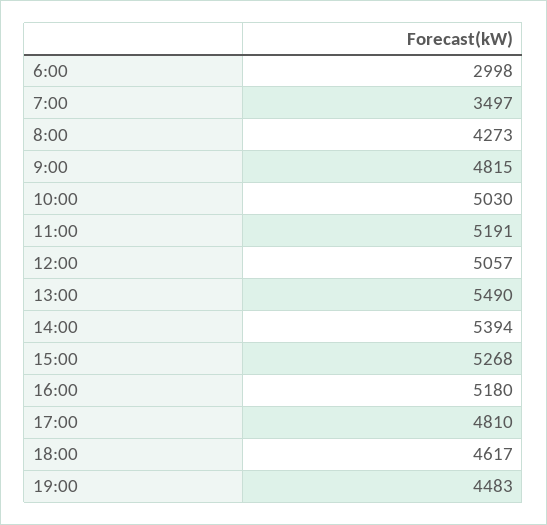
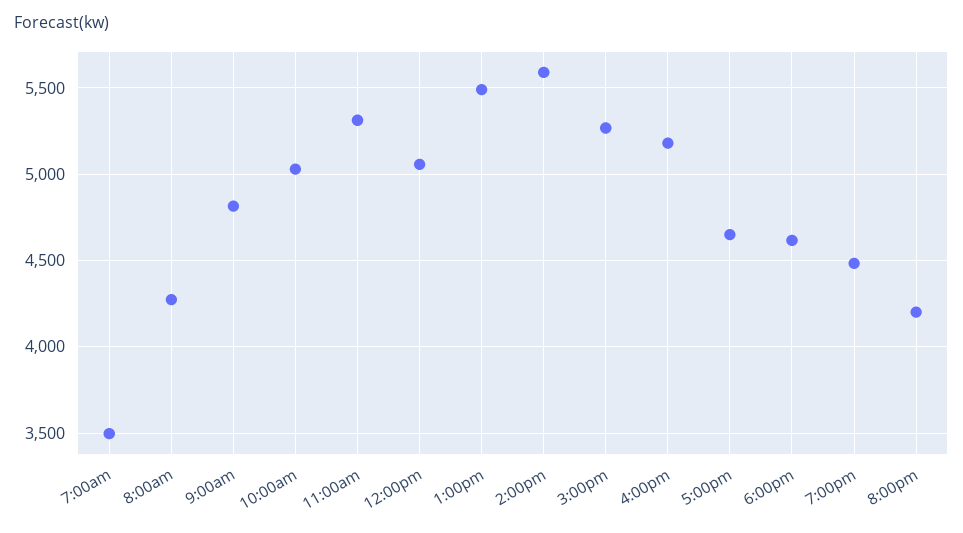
6:00: 2998 -> none
11:00: 5191 -> 5300
14:00: 5394 -> 5600
17:00: 4810 -> 4650
8:00pm: none -> 4200

